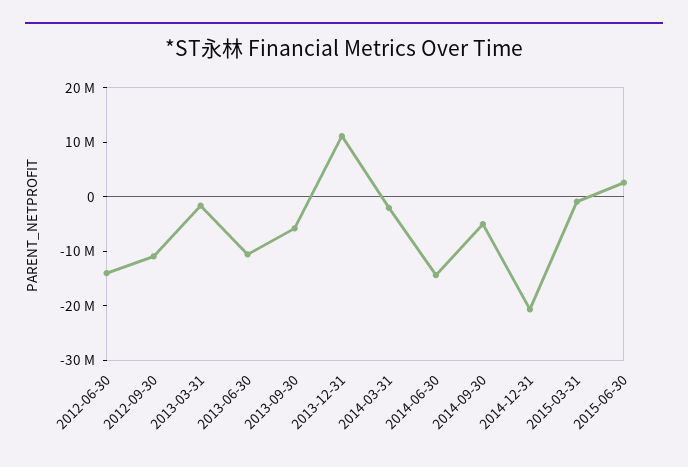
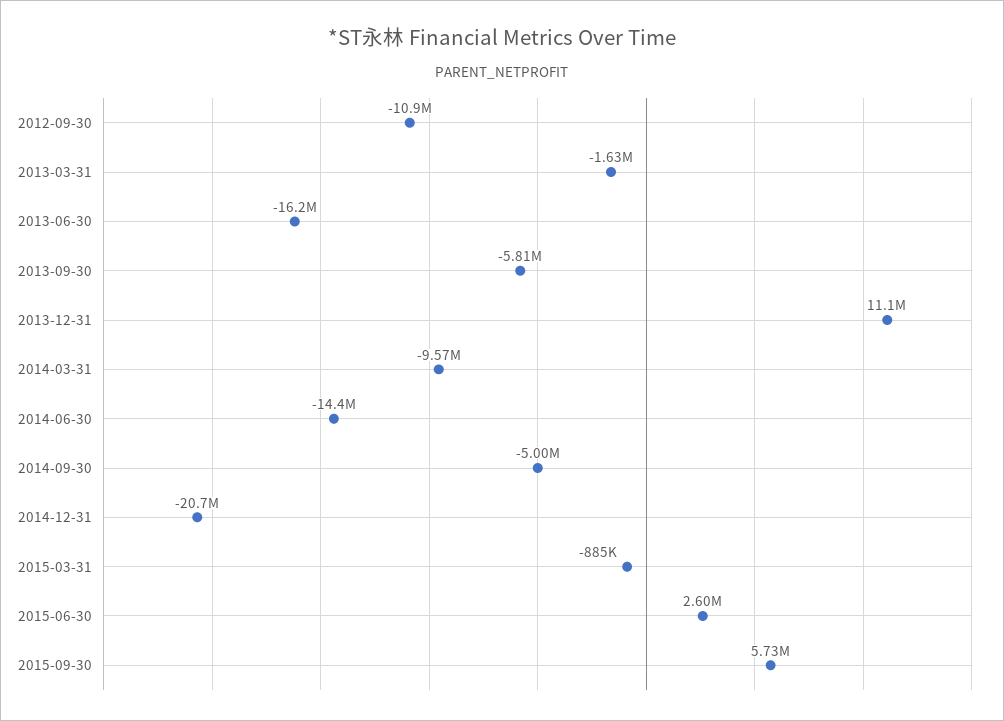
2012-06-30: -14000000 -> none
2013-06-30: -10000000 -> -16200000
2014-03-31: -2000000 -> -9570000
2015-09-30: none -> 5730000

